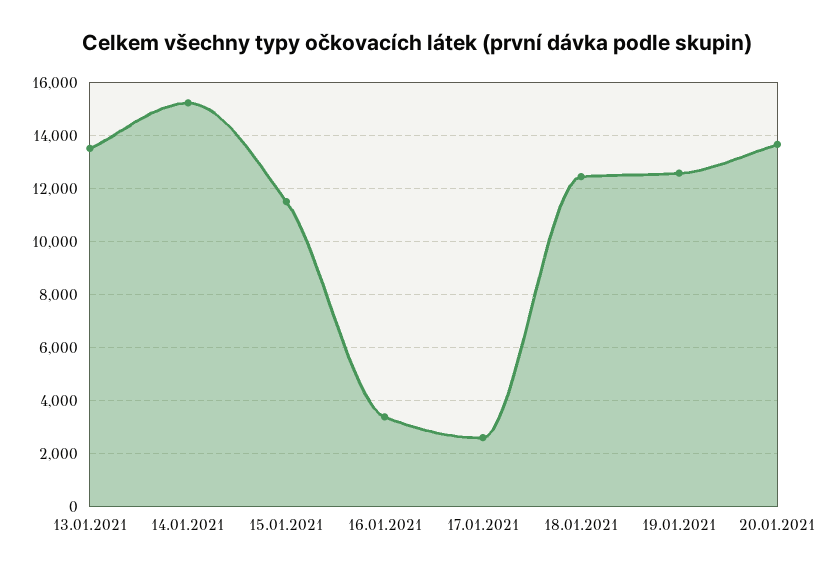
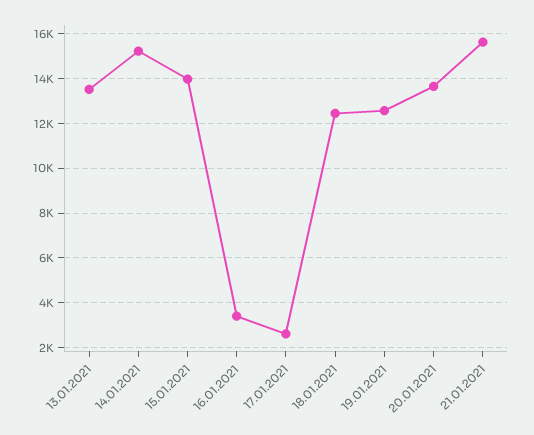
15.01.2021: 11500 -> 14000
21.01.2021: none -> 15500

